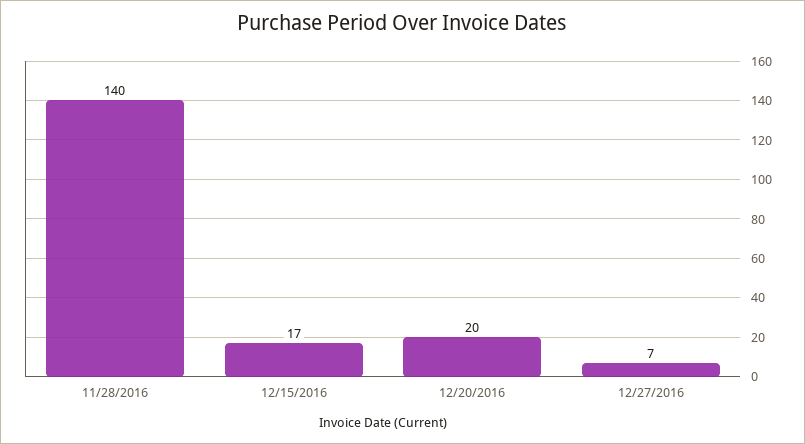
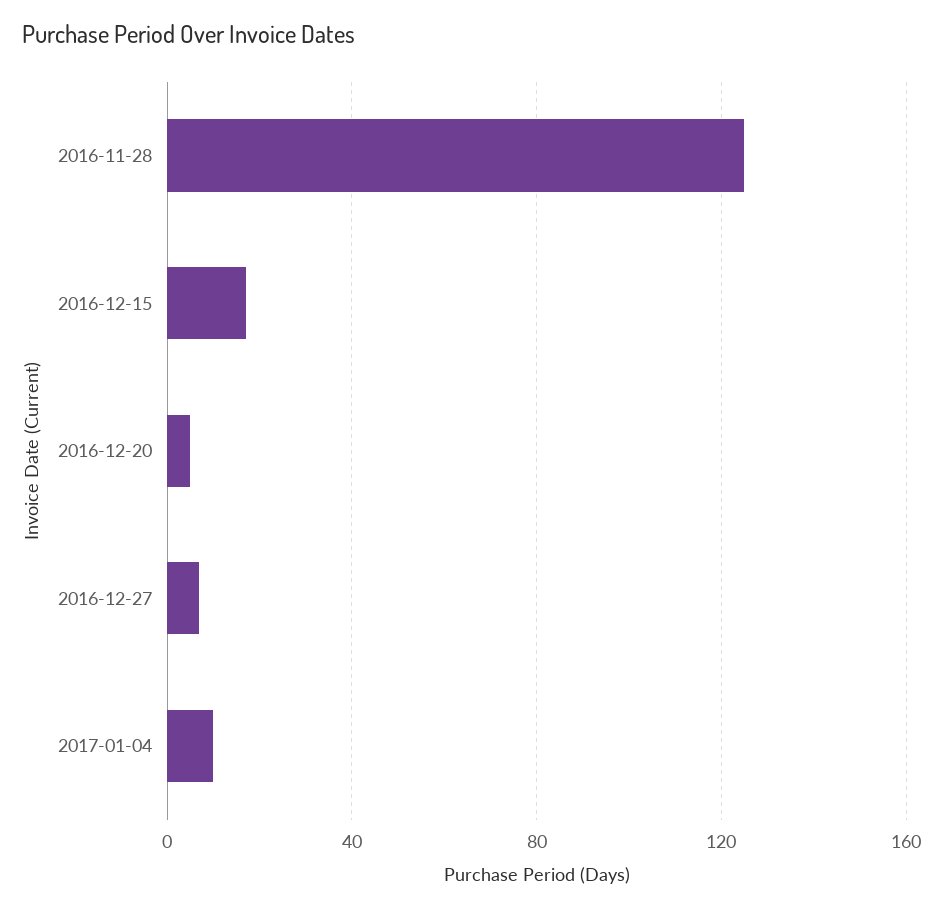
11/28/2016: 140 -> 125
12/20/2016: 20 -> 5
2017-01-04: none -> 10

